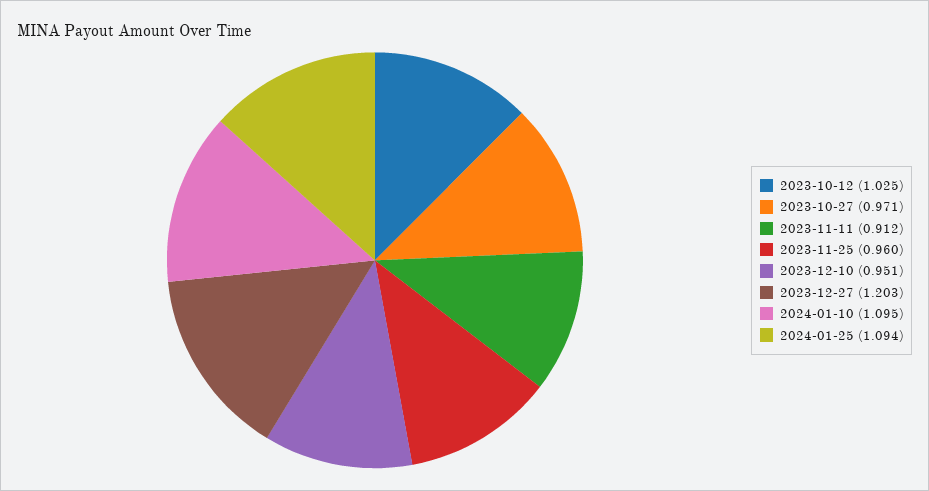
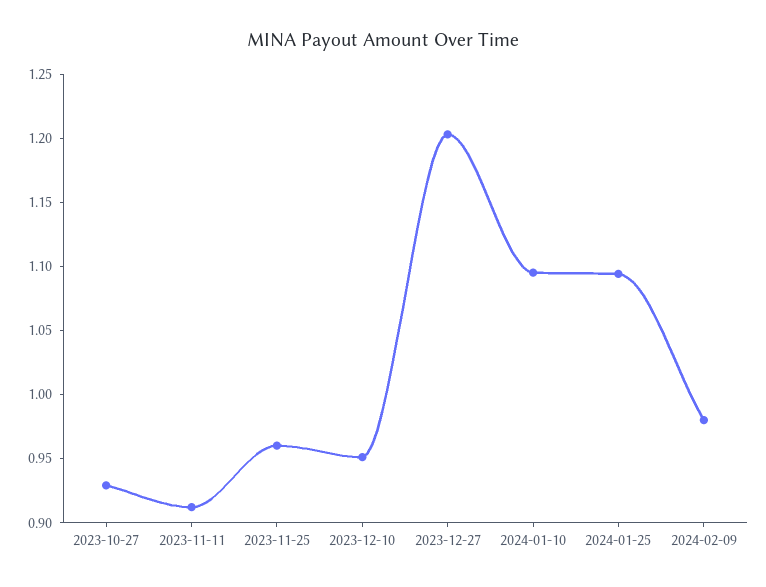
2023-10-12: 1.025 -> none
2023-10-27: 0.971 -> 0.93
2024-02-09: none -> 0.98

